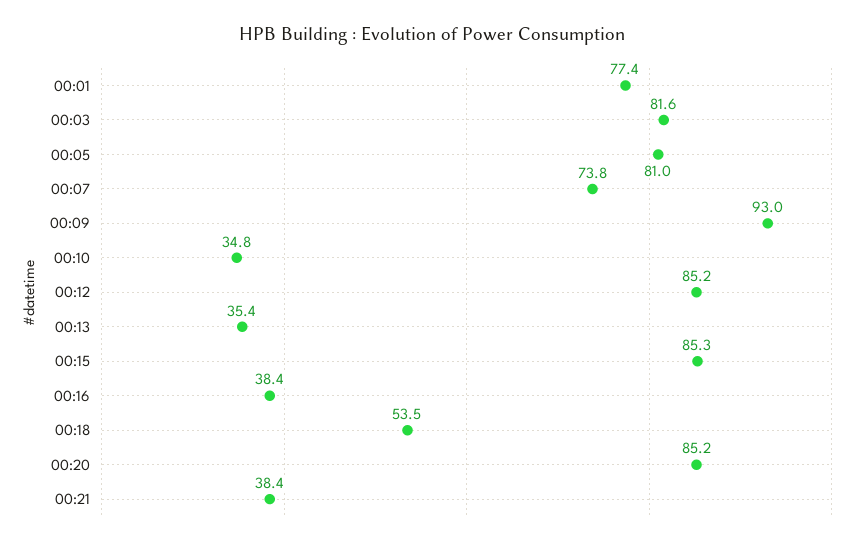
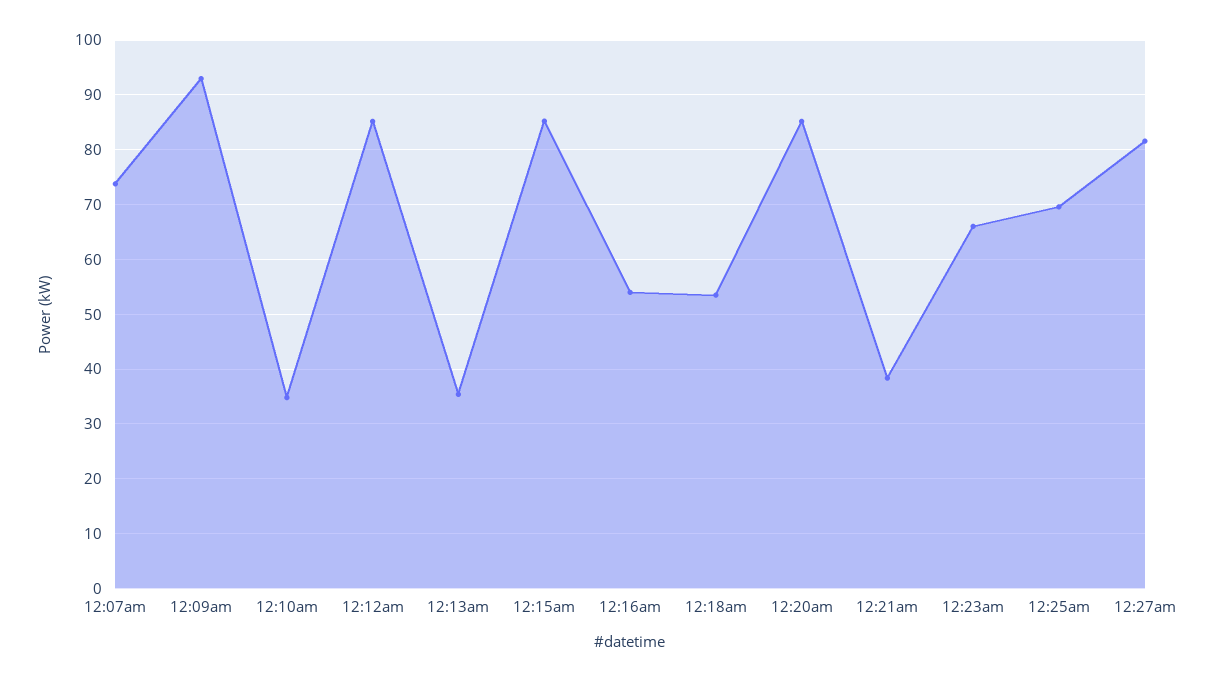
00:01: 77.4 -> none
00:03: 81.6 -> none
00:05: 81 -> none
00:16: 38.4 -> 54
12:23am: none -> 66
12:25am: none -> 70
12:27am: none -> 82

